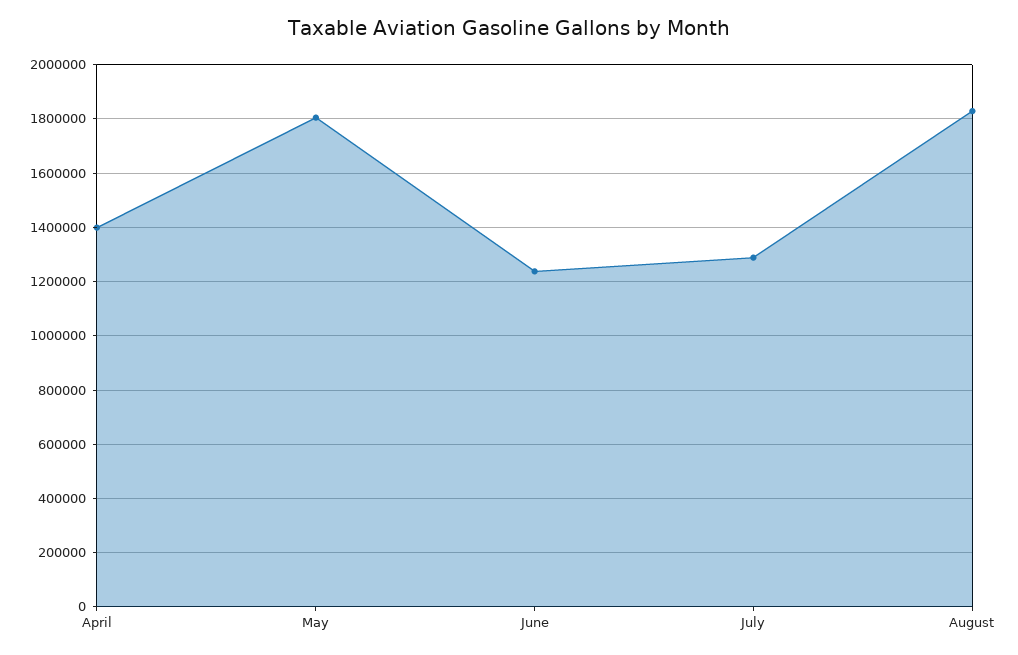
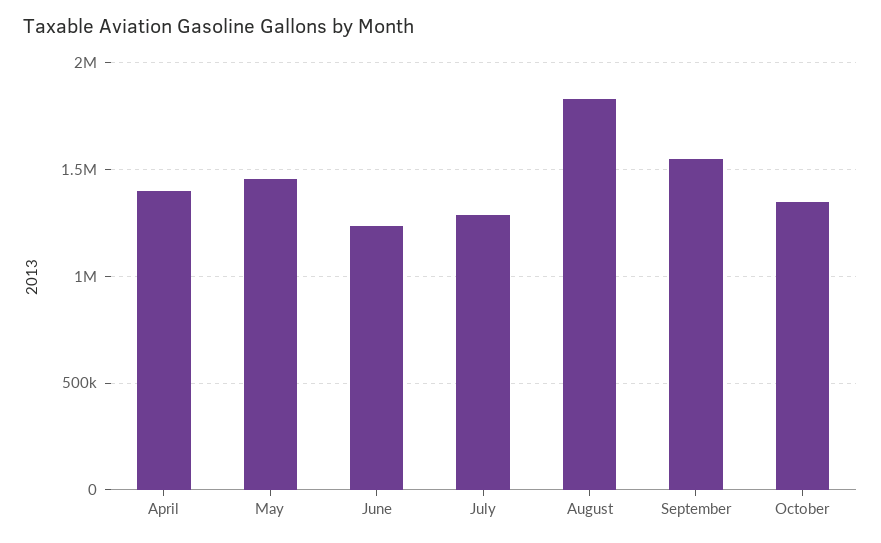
May: 1800000 -> 1450000
September: none -> 1550000
October: none -> 1350000

